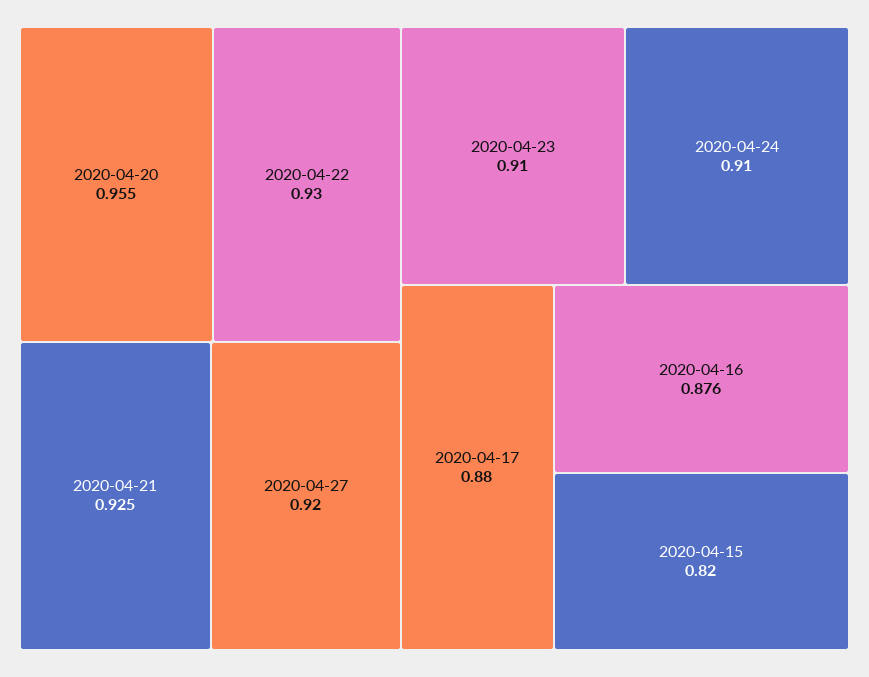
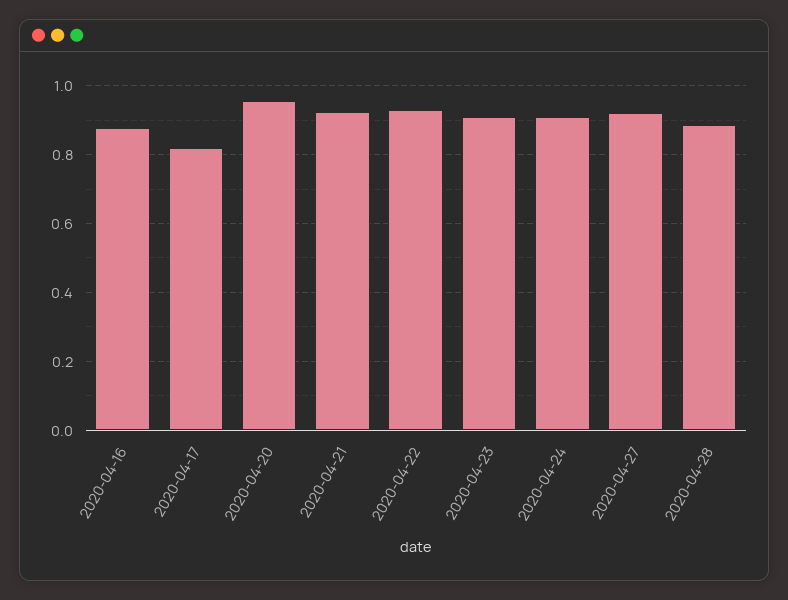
2020-04-17: 0.88 -> 0.82
2020-04-15: 0.82 -> none
2020-04-28: none -> 0.88

